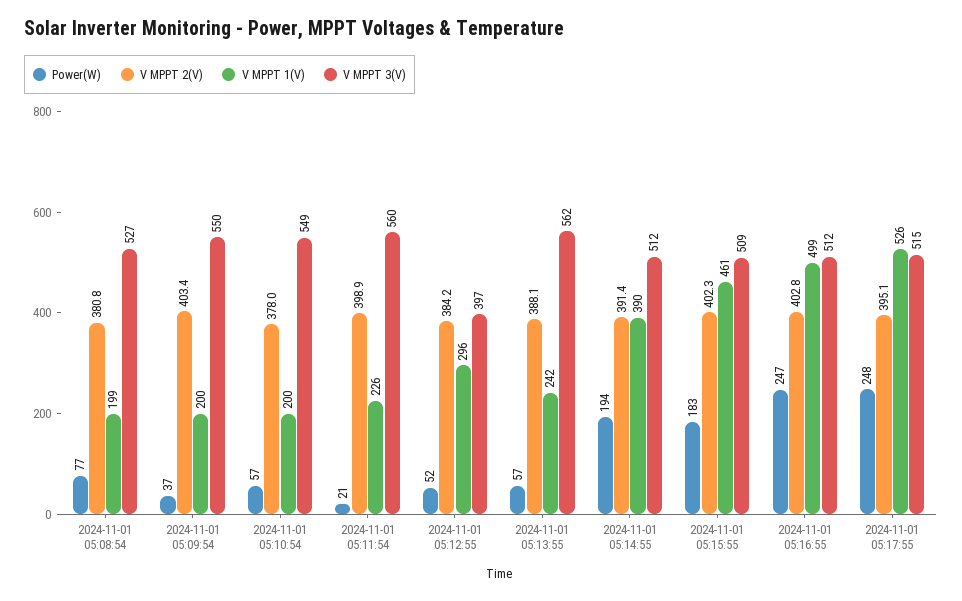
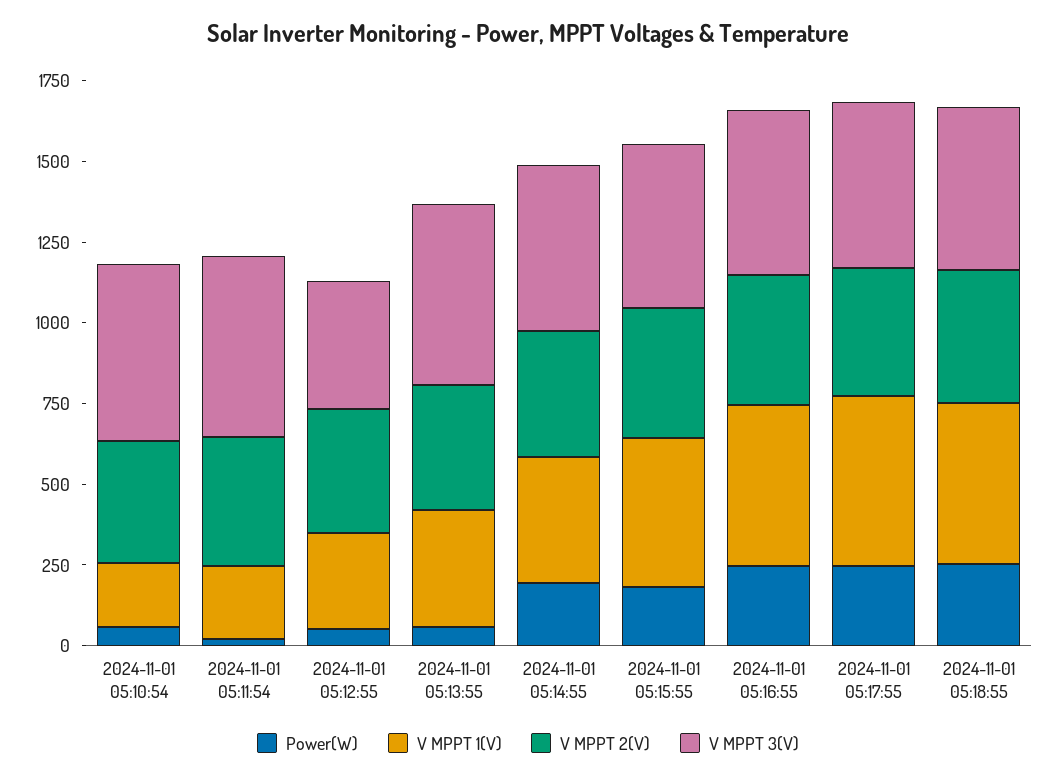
Power(W), 2024-11-01 05:08:54: 77 -> none
V MPPT 2(V), 2024-11-01 05:08:54: 380.8 -> none
V MPPT 1(V), 2024-11-01 05:08:54: 199 -> none
V MPPT 3(V), 2024-11-01 05:08:54: 527 -> none
Power(W), 2024-11-01 05:09:54: 37 -> none
V MPPT 2(V), 2024-11-01 05:09:54: 403.4 -> none
V MPPT 1(V), 2024-11-01 05:09:54: 200 -> none
V MPPT 3(V), 2024-11-01 05:09:54: 550 -> none
V MPPT 1(V), 2024-11-01 05:13:55: 242 -> 350
Power(W), 2024-11-01 05:18:55: none -> 250
V MPPT 1(V), 2024-11-01 05:18:55: none -> 500
V MPPT 2(V), 2024-11-01 05:18:55: none -> 400
V MPPT 3(V), 2024-11-01 05:18:55: none -> 500

